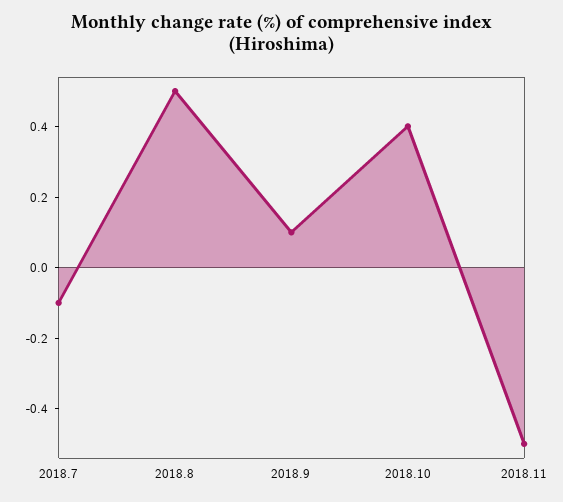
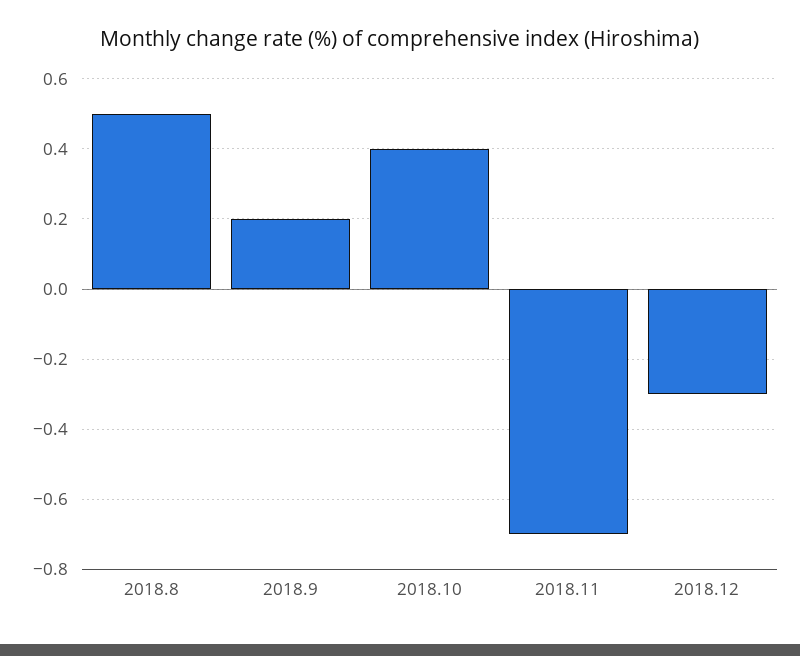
2018.7: -0.1 -> none
2018.9: 0.1 -> 0.2
2018.11: -0.5 -> -0.7
2018.12: none -> -0.3

